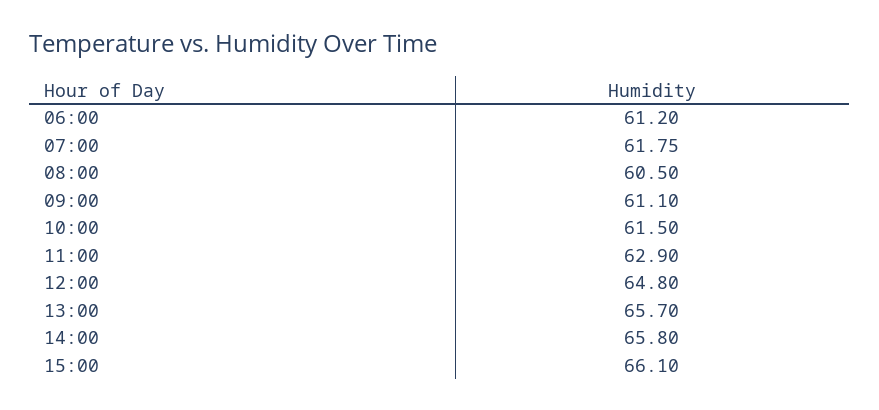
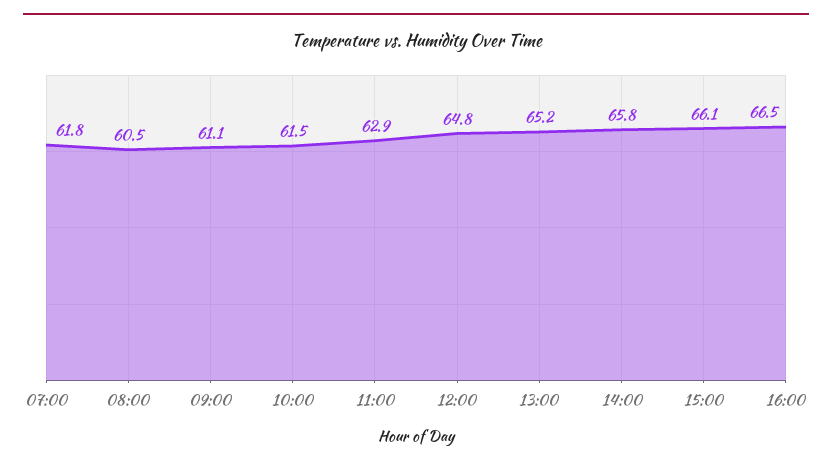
06:00: 61.2 -> none
13:00: 65.7 -> 65.2
16:00: none -> 66.5

